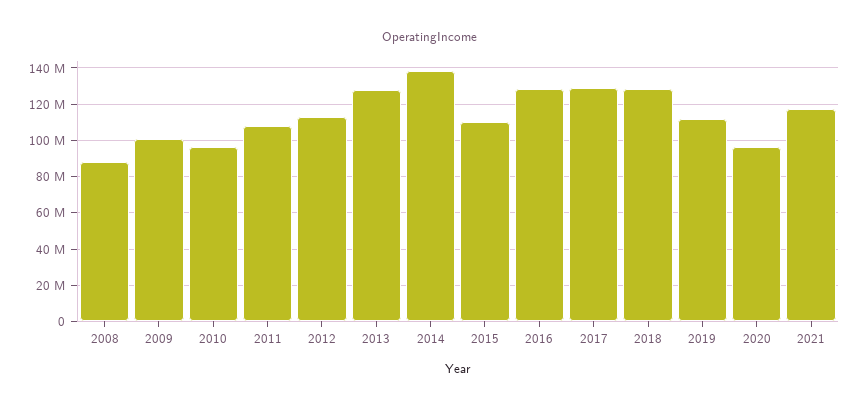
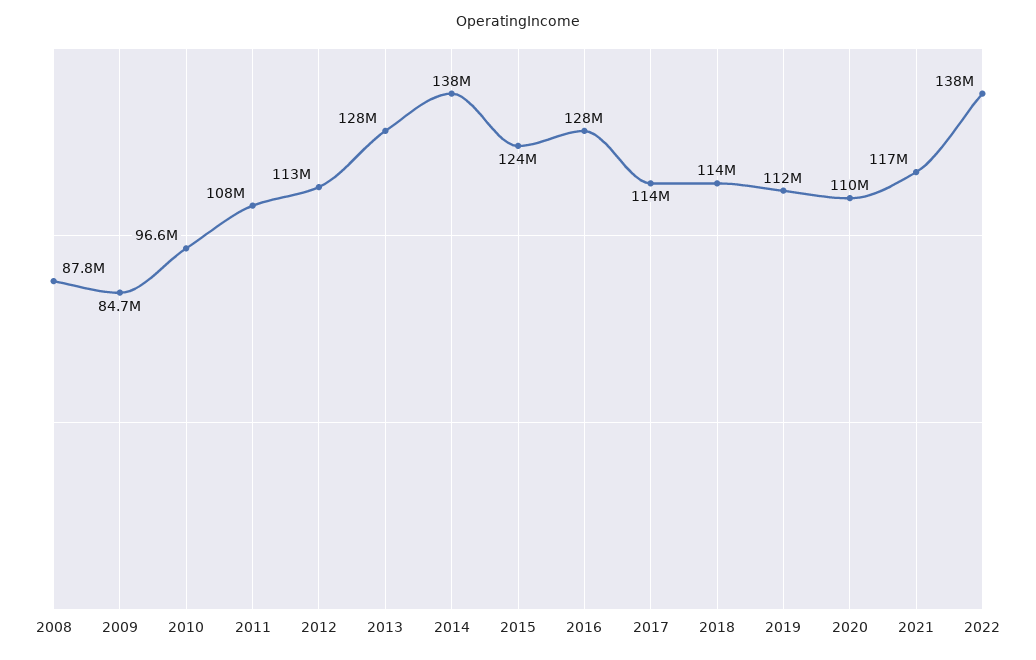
2009: 100000000 -> 84700000
2015: 110000000 -> 124000000
2017: 130000000 -> 114000000
2018: 130000000 -> 114000000
2020: 95000000 -> 110000000
2022: none -> 138000000

